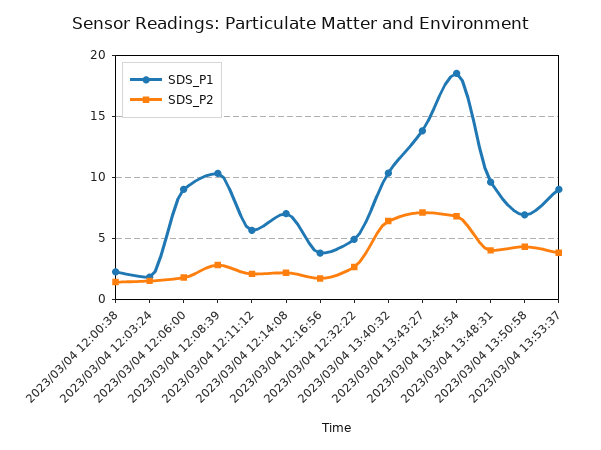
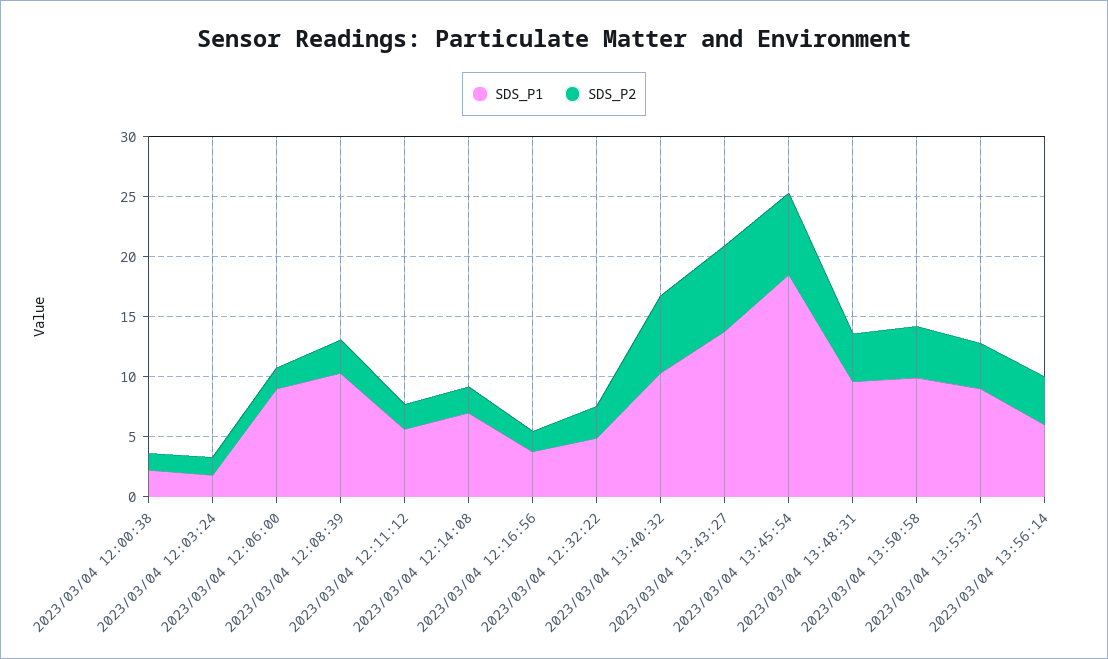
SDS_P1, 2023/03/04 13:50:58: 7 -> 10
SDS_P1, 2023/03/04 13:56:14: none -> 6
SDS_P2, 2023/03/04 13:56:14: none -> 4

